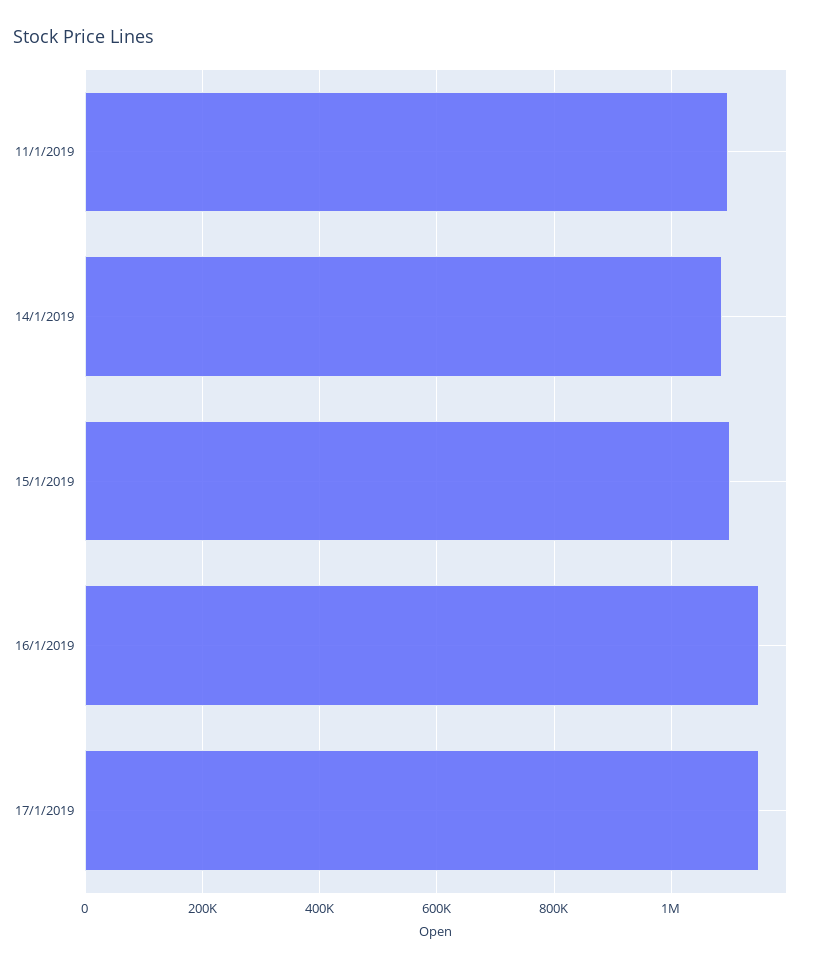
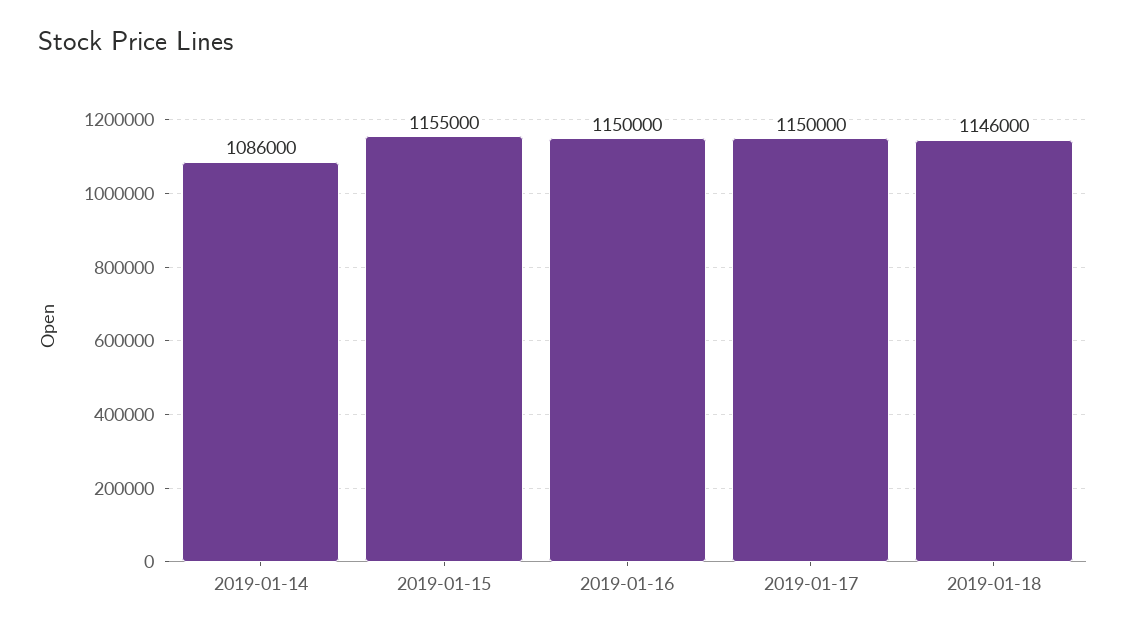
11/1/2019: 1100000 -> none
15/1/2019: 1100000 -> 1155000
2019-01-18: none -> 1146000

